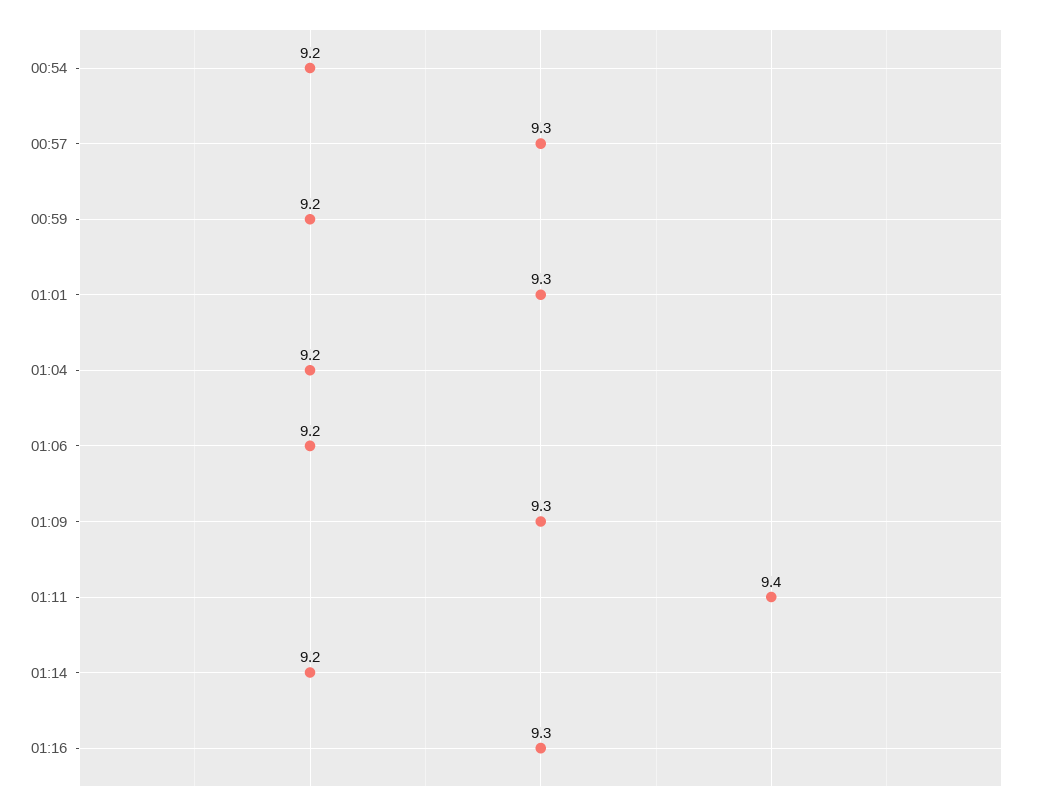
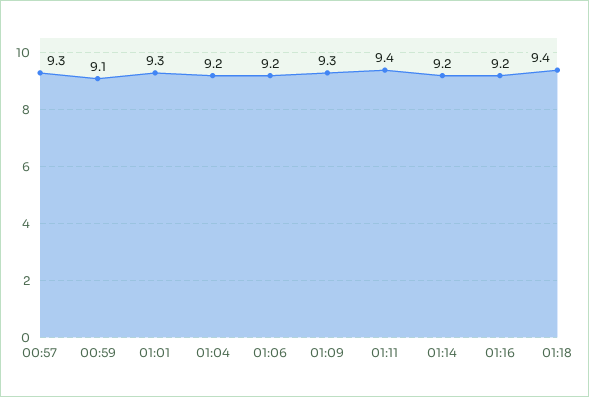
00:54: 9.2 -> none
00:59: 9.2 -> 9.1
01:16: 9.3 -> 9.2
01:18: none -> 9.4

